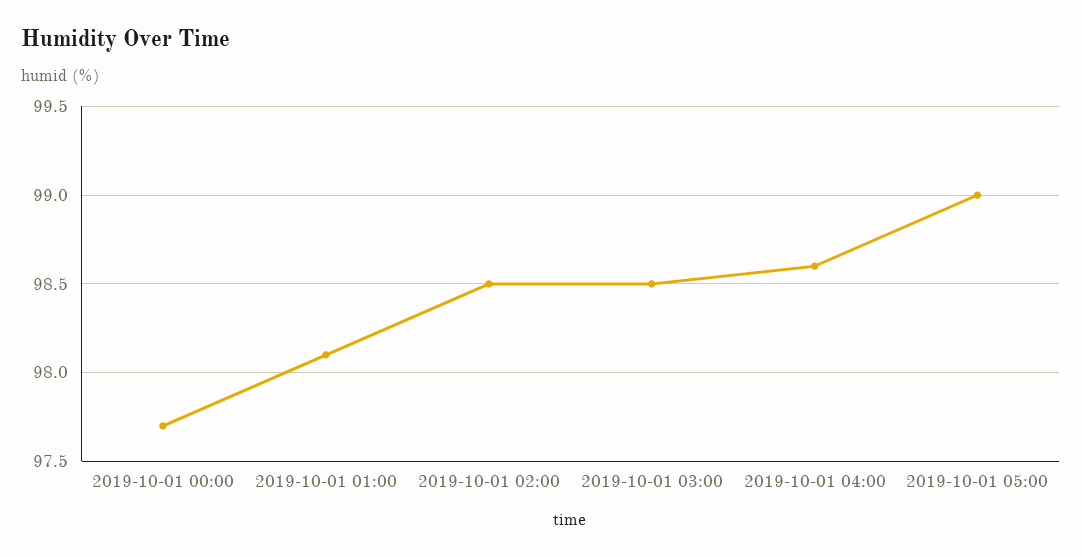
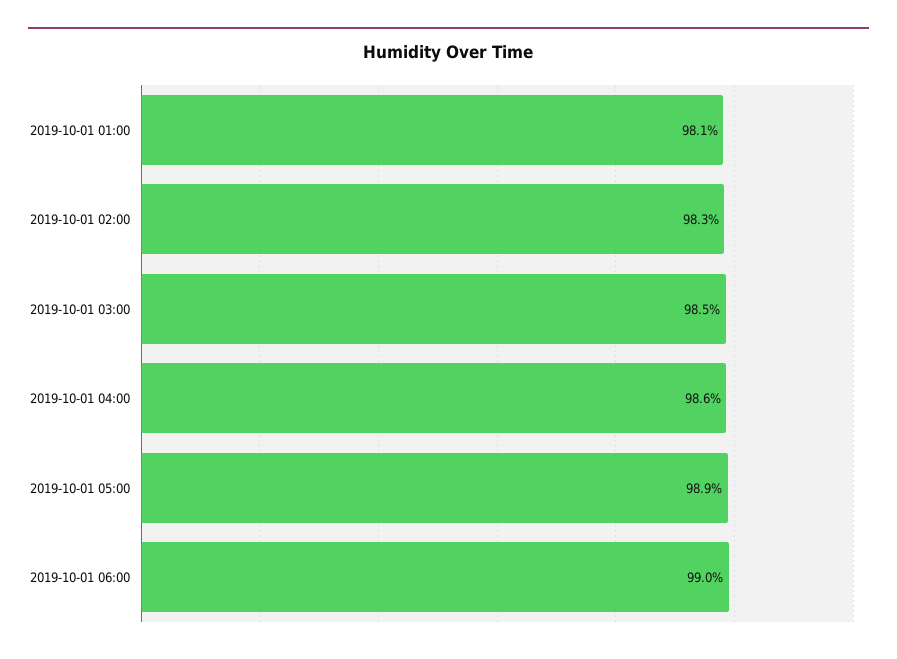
2019-10-01 00:00: 97.7 -> none
2019-10-01 02:00: 98.5 -> 98.3
2019-10-01 05:00: 99 -> 98.9
2019-10-01 06:00: none -> 99

